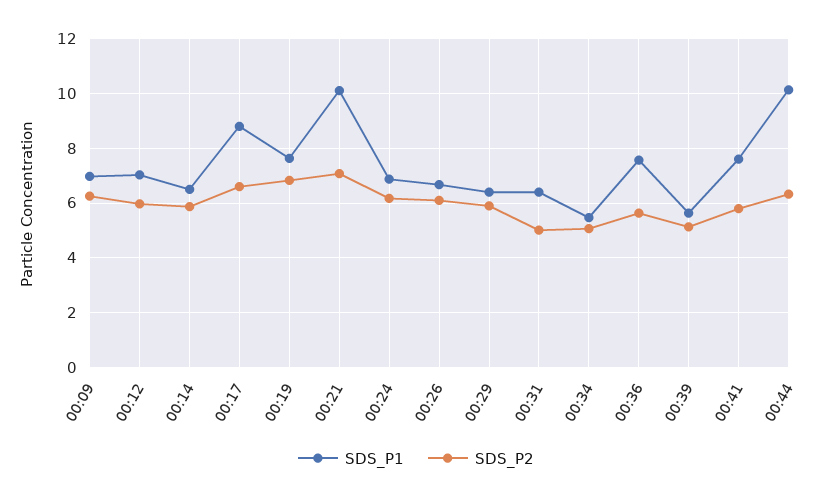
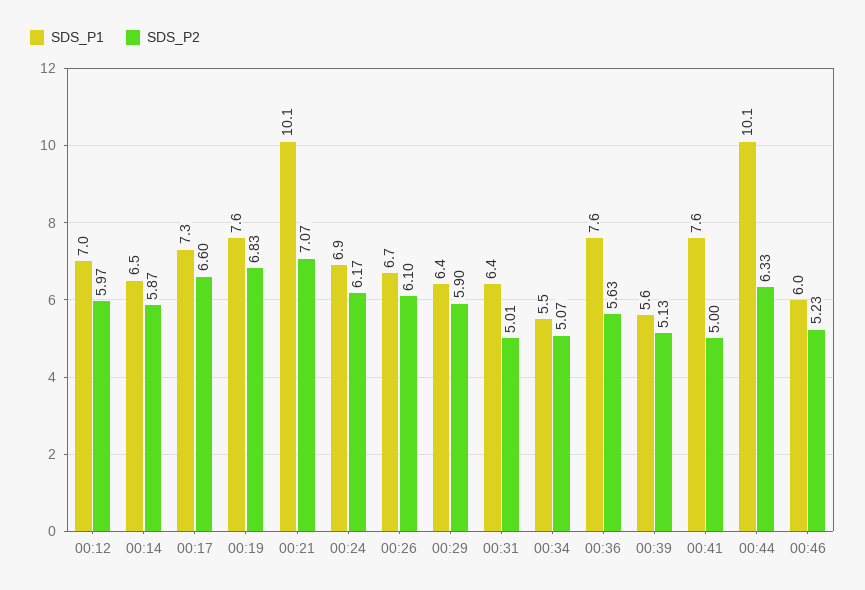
SDS_P1, 00:09: 7 -> none
SDS_P2, 00:09: 6.25 -> none
SDS_P1, 00:17: 8.75 -> 7.3
SDS_P2, 00:41: 5.75 -> 5
SDS_P1, 00:46: none -> 6
SDS_P2, 00:46: none -> 5.23

